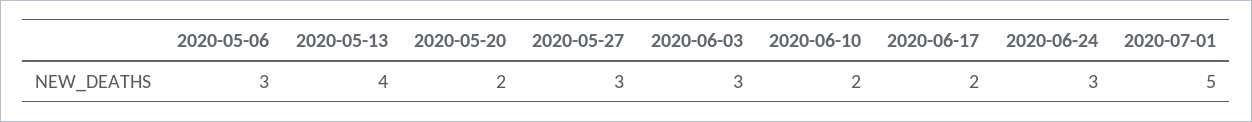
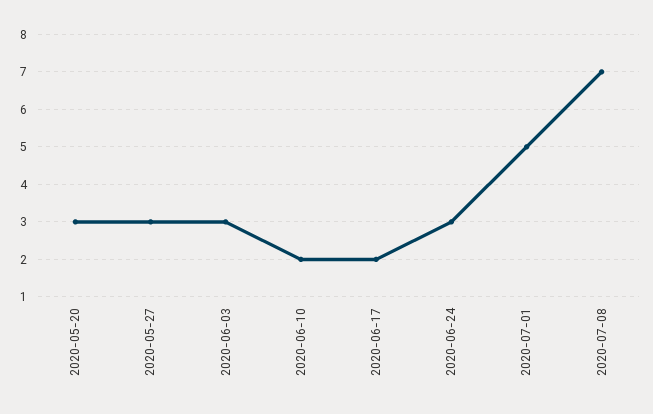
2020-05-06: 3 -> none
2020-05-13: 4 -> none
2020-05-20: 2 -> 3
2020-07-08: none -> 7

